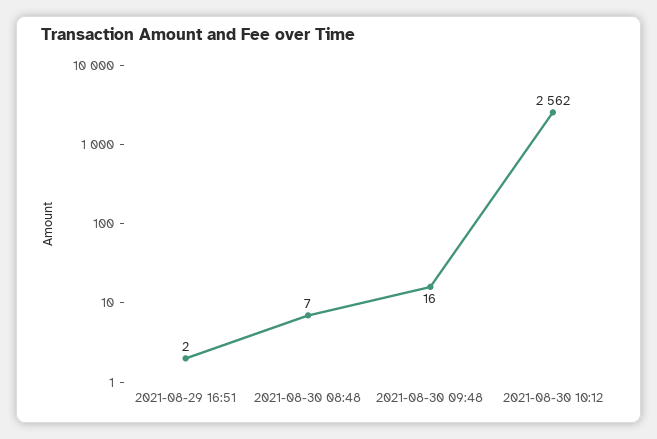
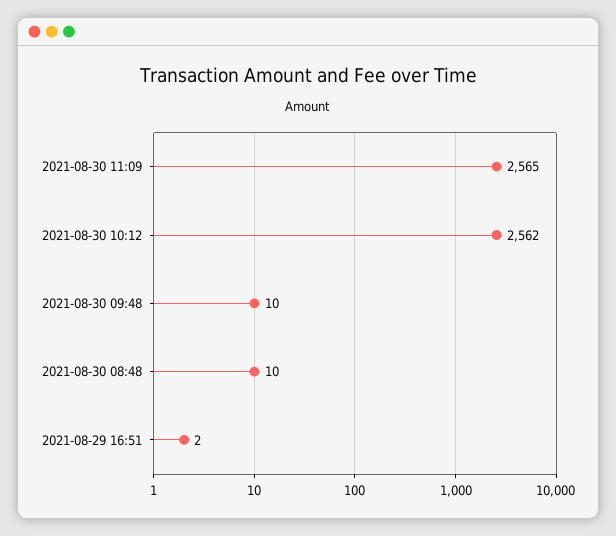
2021-08-30 08:48: 7 -> 10
2021-08-30 09:48: 16 -> 10
2021-08-30 11:09: none -> 2565

